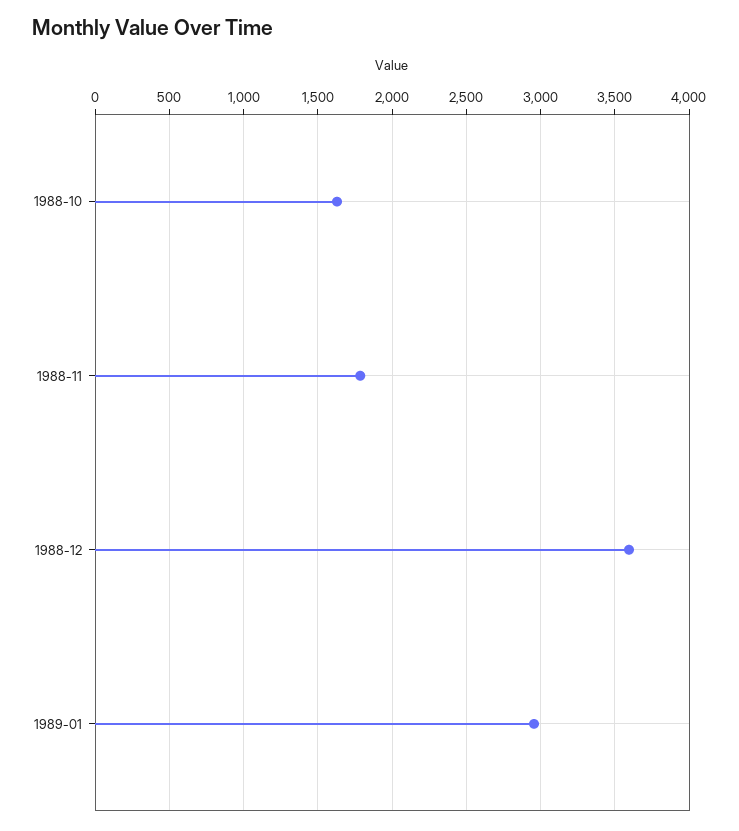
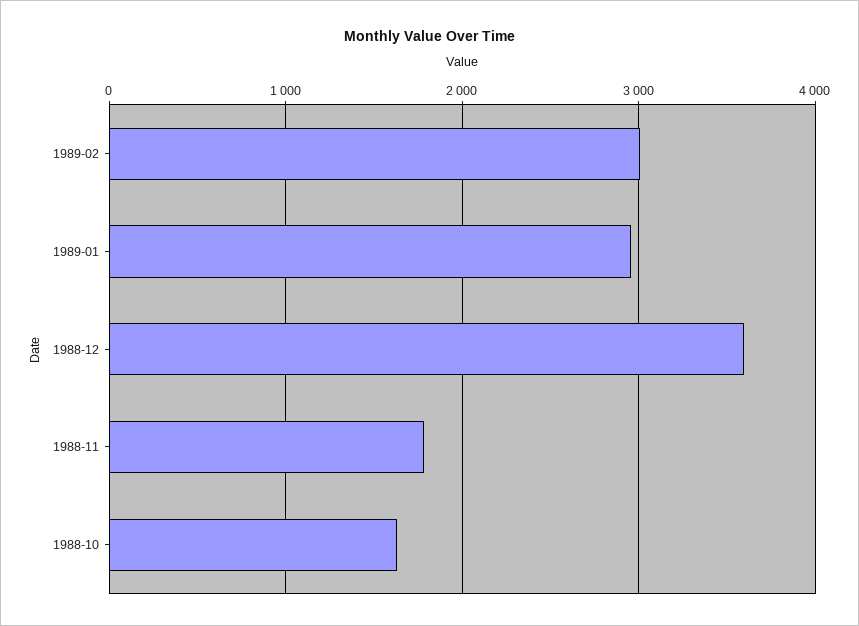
1989-02: none -> 3000

